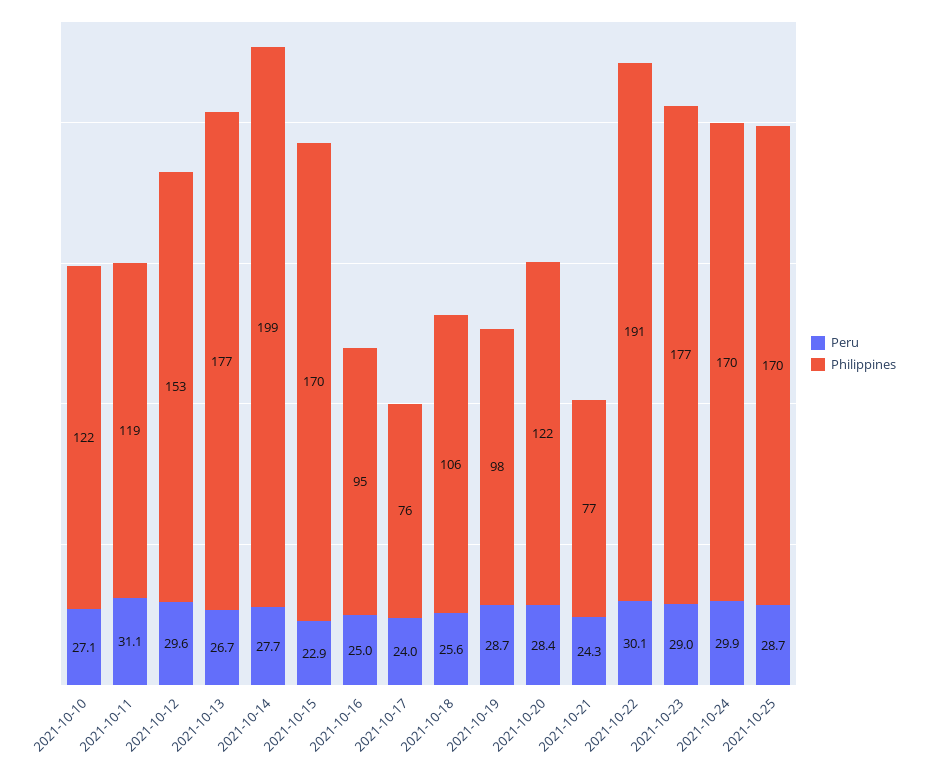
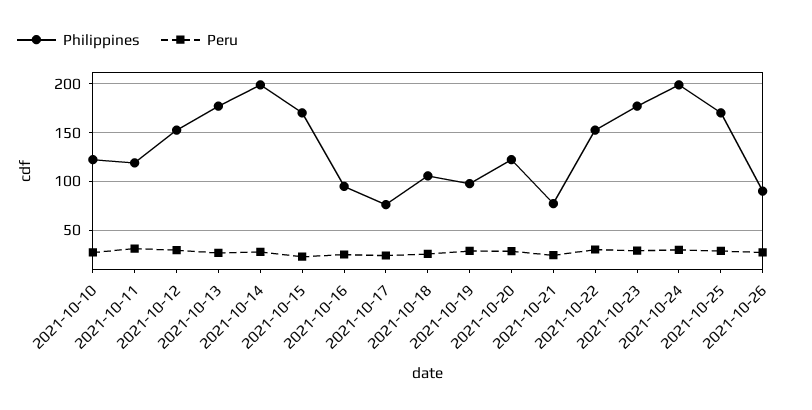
Philippines, 2021-10-22: 191 -> 150
Philippines, 2021-10-24: 170 -> 200
Philippines, 2021-10-26: none -> 90
Peru, 2021-10-26: none -> 30

